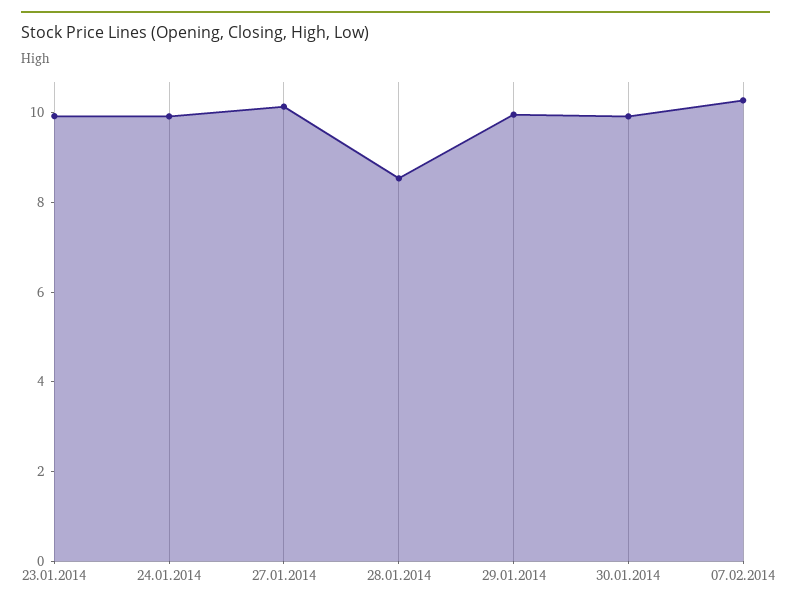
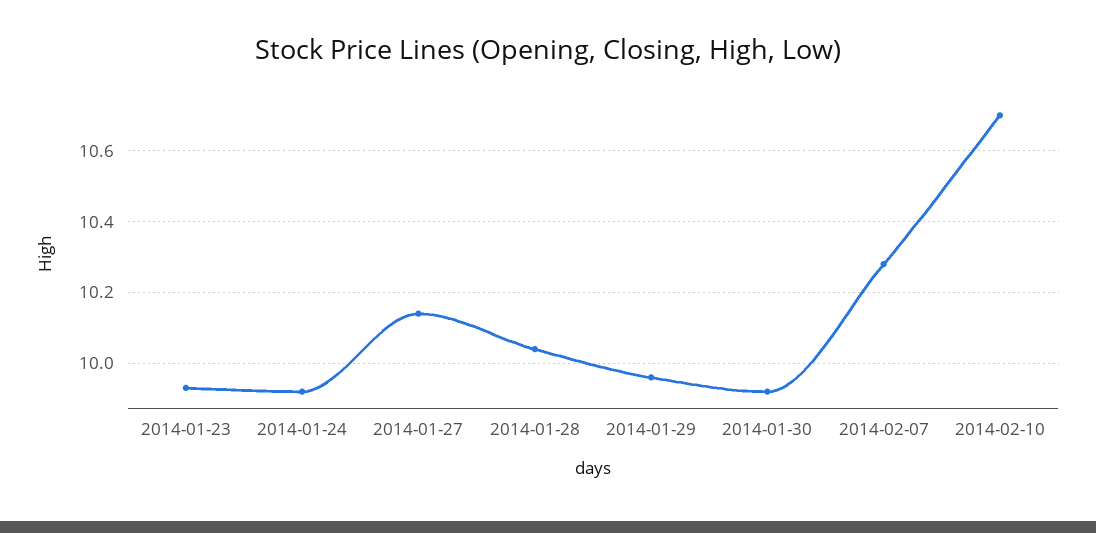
28.01.2014: 8.5 -> 10.05
2014-02-10: none -> 10.7

